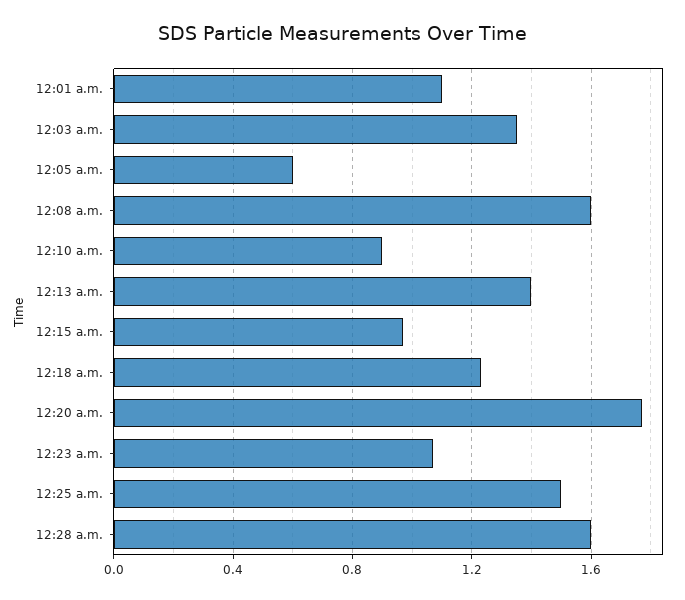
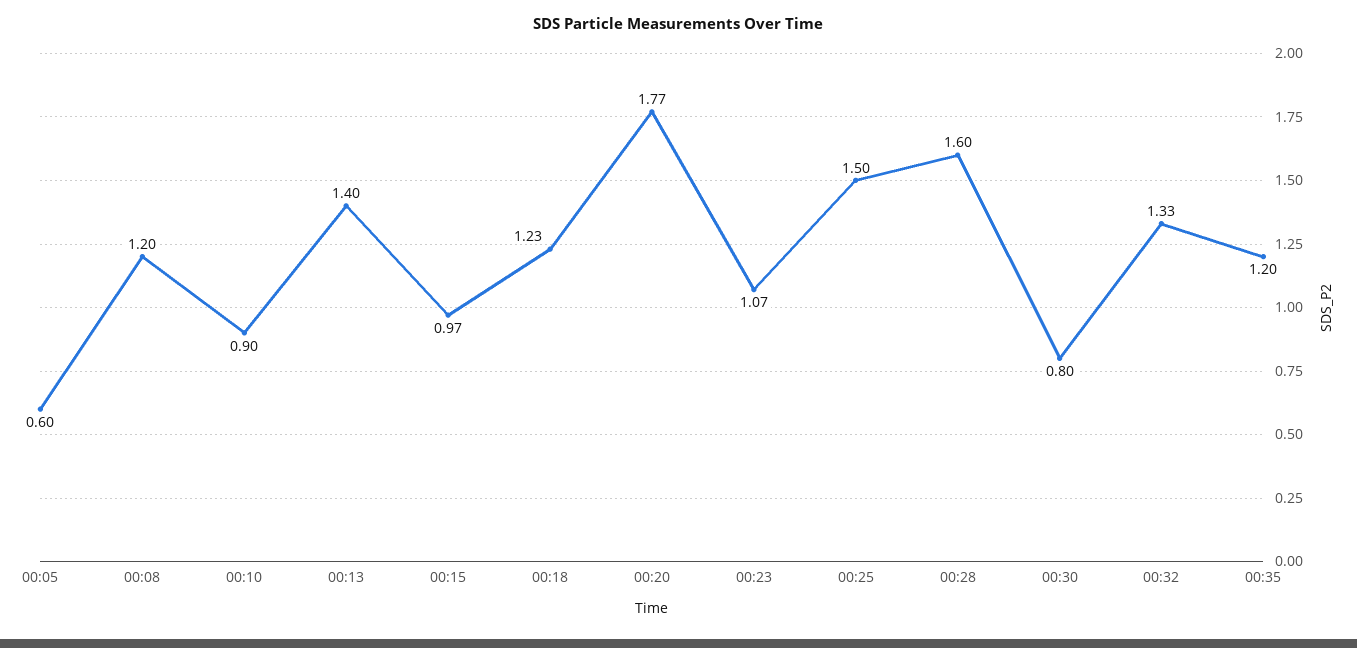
12:01 a.m.: 1.1 -> none
12:03 a.m.: 1.35 -> none
12:08 a.m.: 1.6 -> 1.2
00:30: none -> 0.8
00:32: none -> 1.33
00:35: none -> 1.2

